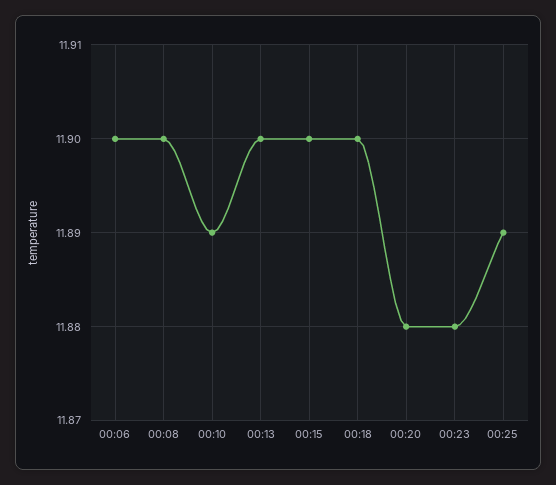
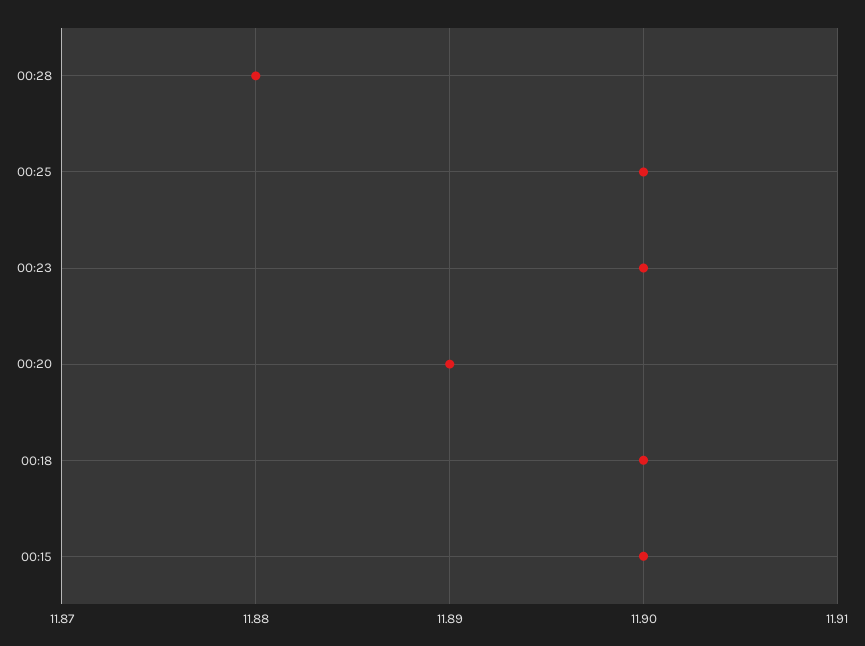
00:06: 11.9 -> none
00:08: 11.9 -> none
00:10: 11.89 -> none
00:13: 11.9 -> none
00:20: 11.88 -> 11.89
00:23: 11.88 -> 11.9
00:25: 11.89 -> 11.9
00:28: none -> 11.88

